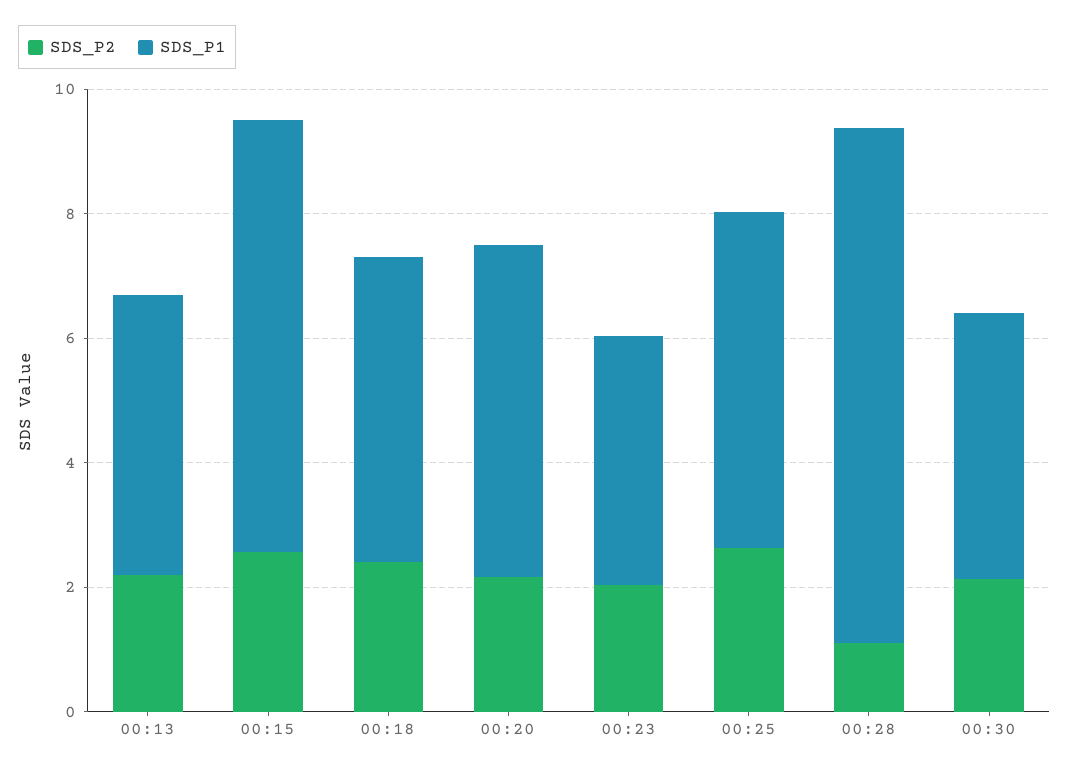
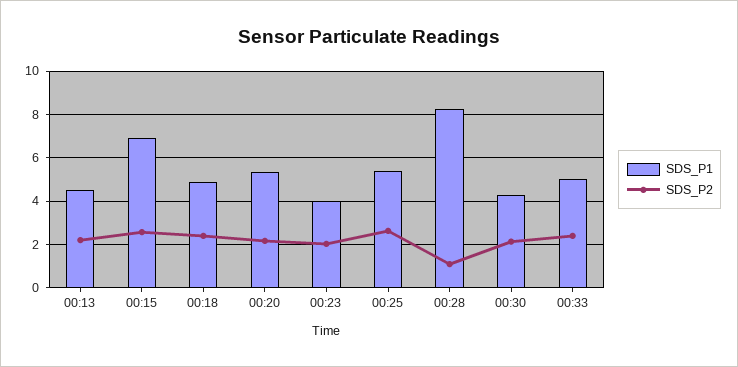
SDS_P1, 00:33: none -> 5
SDS_P2, 00:33: none -> 2.5

